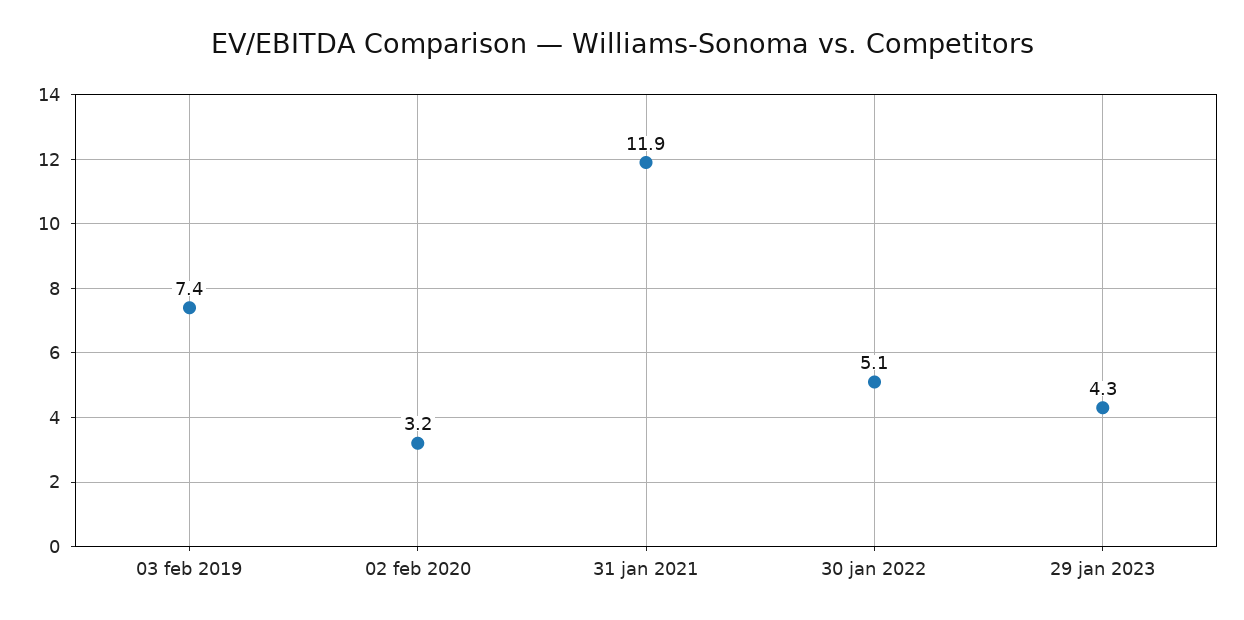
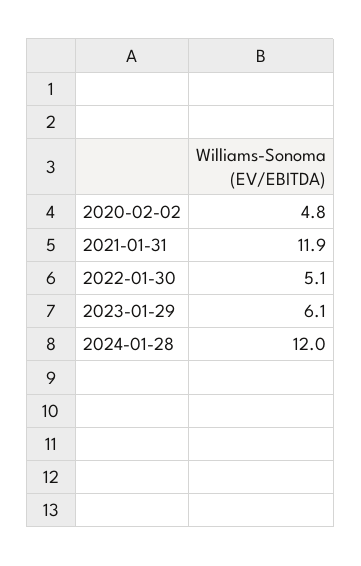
03 feb 2019: 7.4 -> none
02 feb 2020: 3.2 -> 4.8
29 jan 2023: 4.3 -> 6.1
2024-01-28: none -> 12

